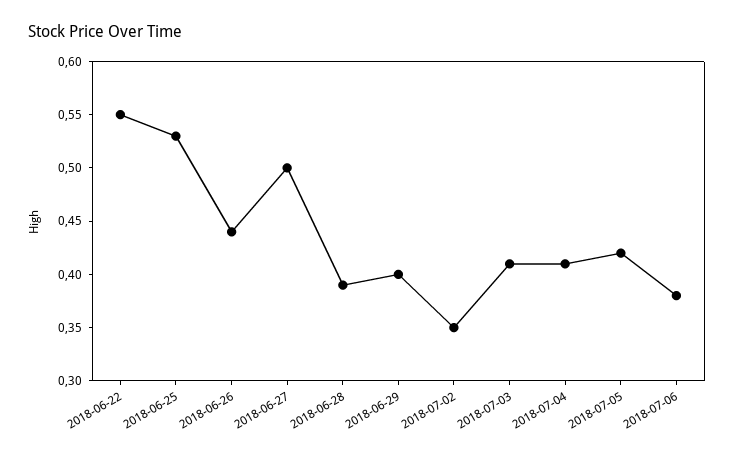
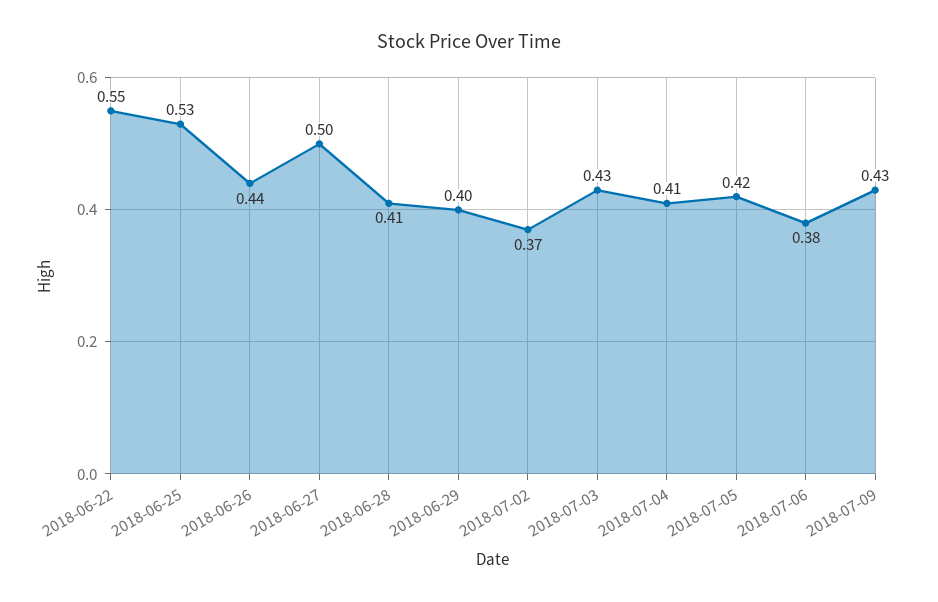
2018-06-28: 0.39 -> 0.41
2018-07-02: 0.35 -> 0.37
2018-07-03: 0.41 -> 0.43
2018-07-09: none -> 0.43

